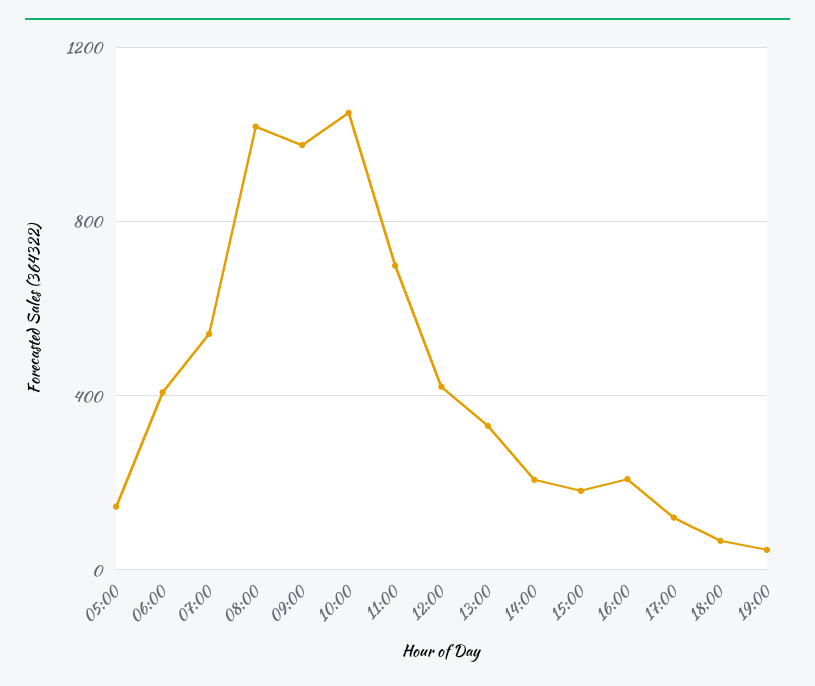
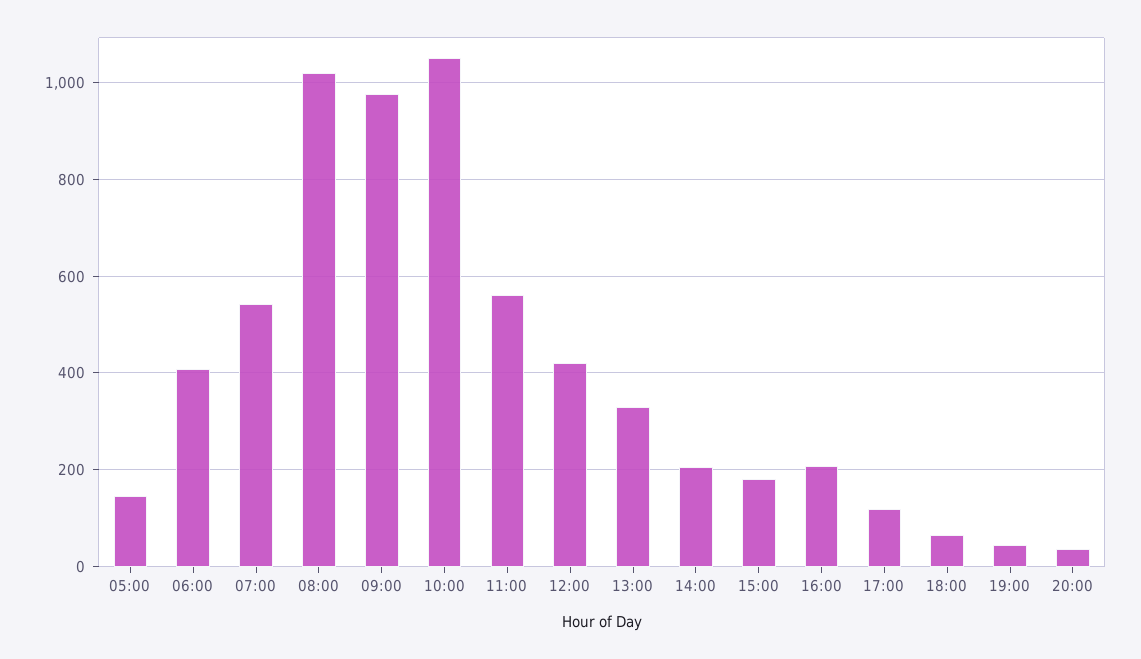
11:00: 700 -> 560
20:00: none -> 40

